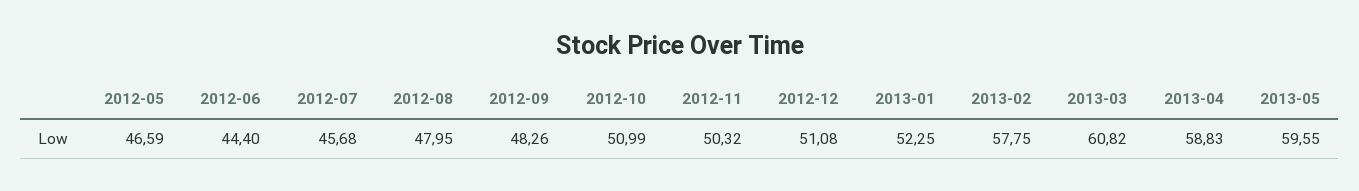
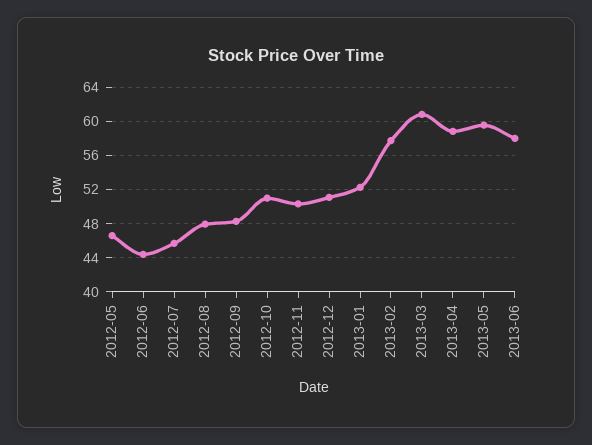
2013-06: none -> 58

